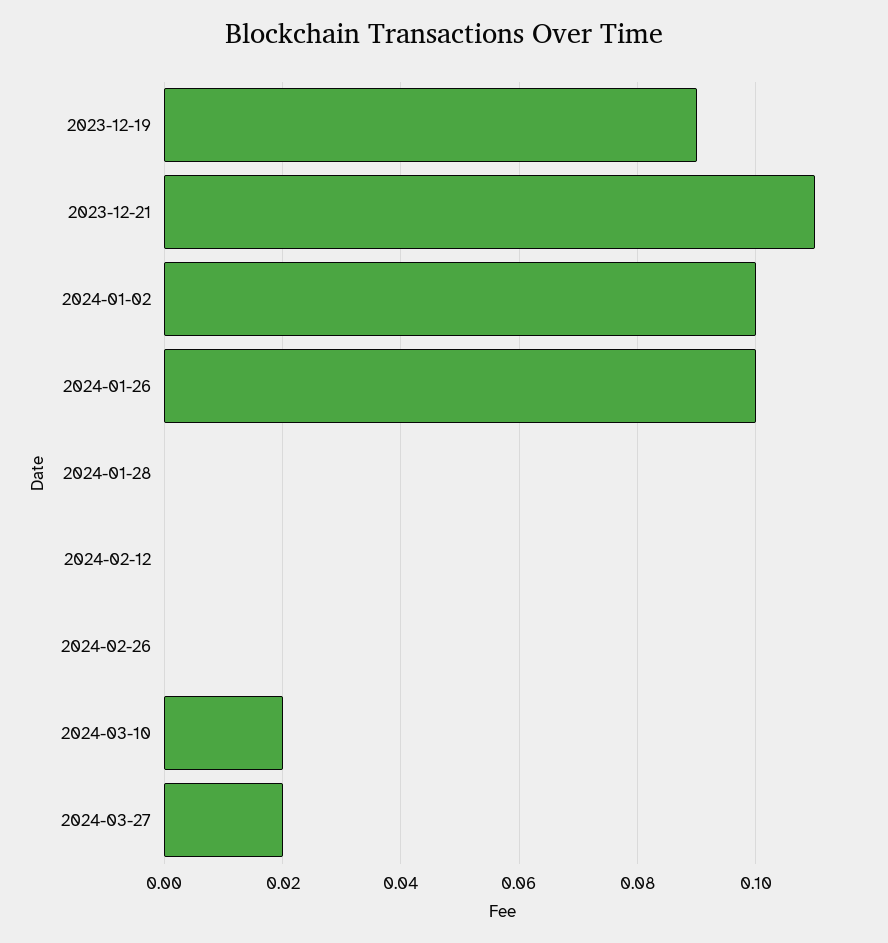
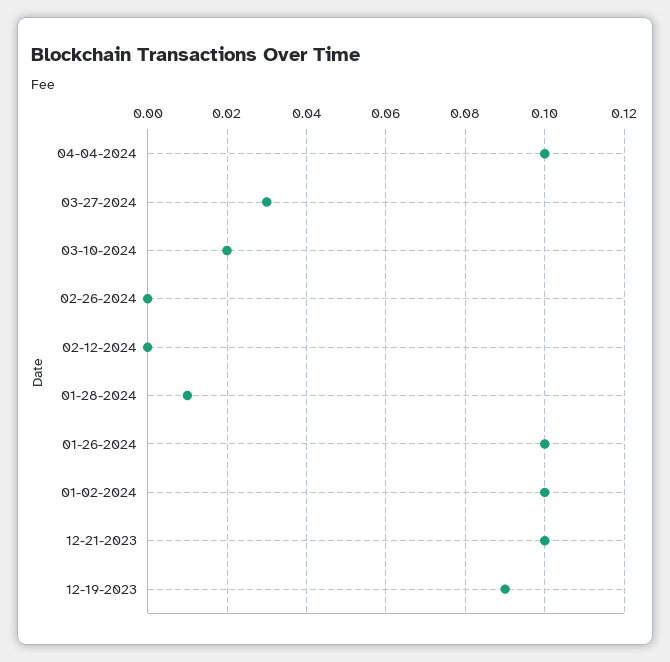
2023-12-21: 0.11 -> 0.1
2024-01-28: 0 -> 0.01
2024-03-27: 0.02 -> 0.03
04-04-2024: none -> 0.1

